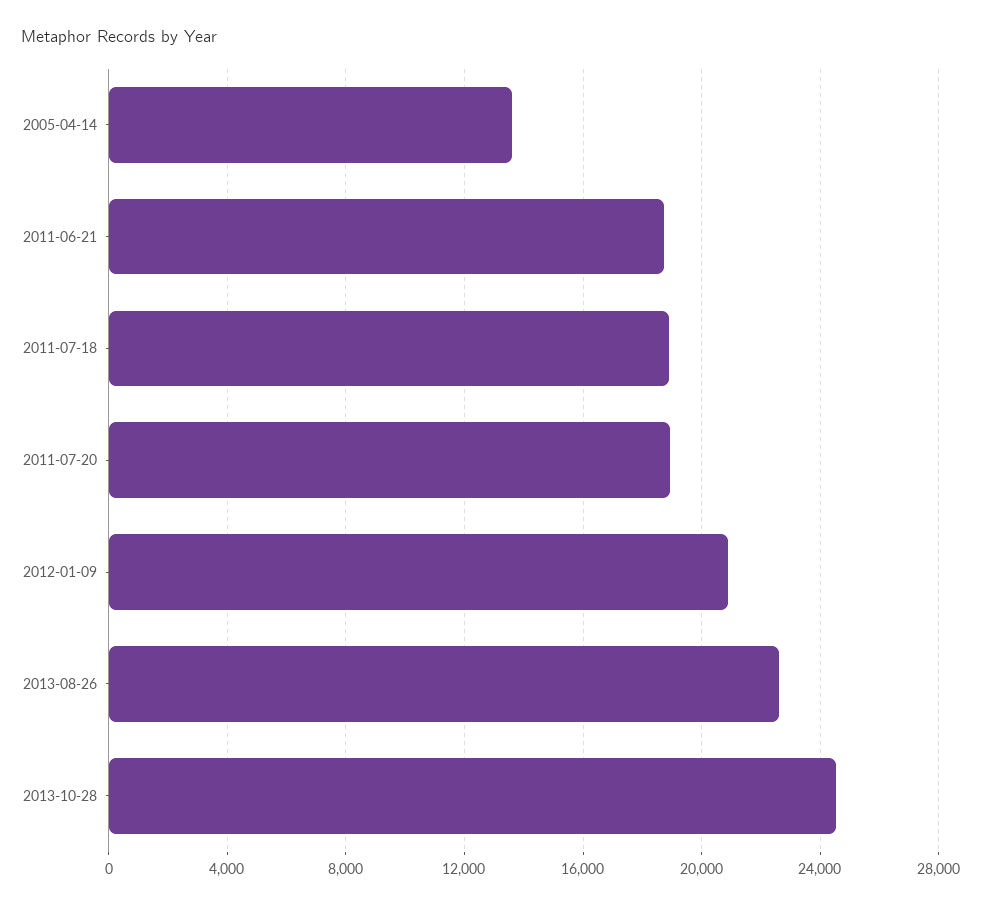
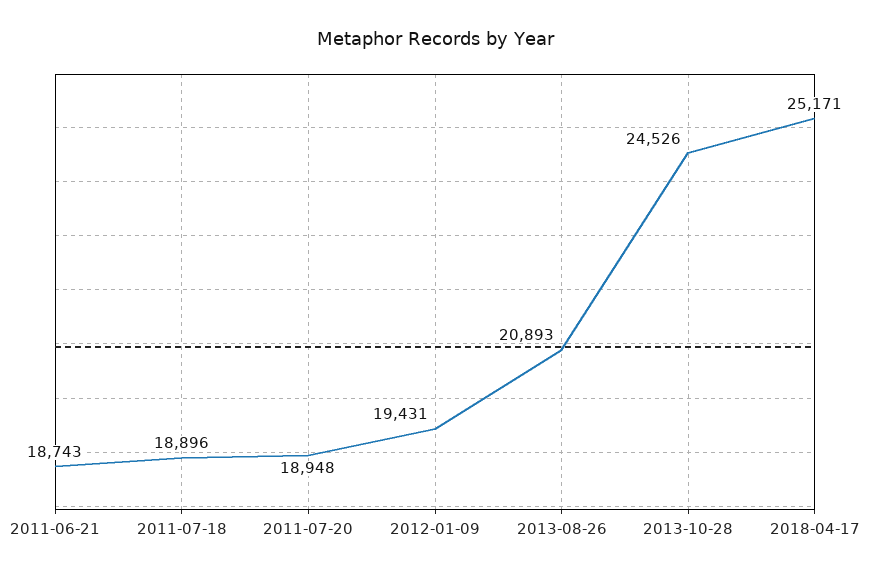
2005-04-14: 13500 -> none
2012-01-09: 21000 -> 19431
2013-08-26: 22500 -> 20893
2018-04-17: none -> 25171

